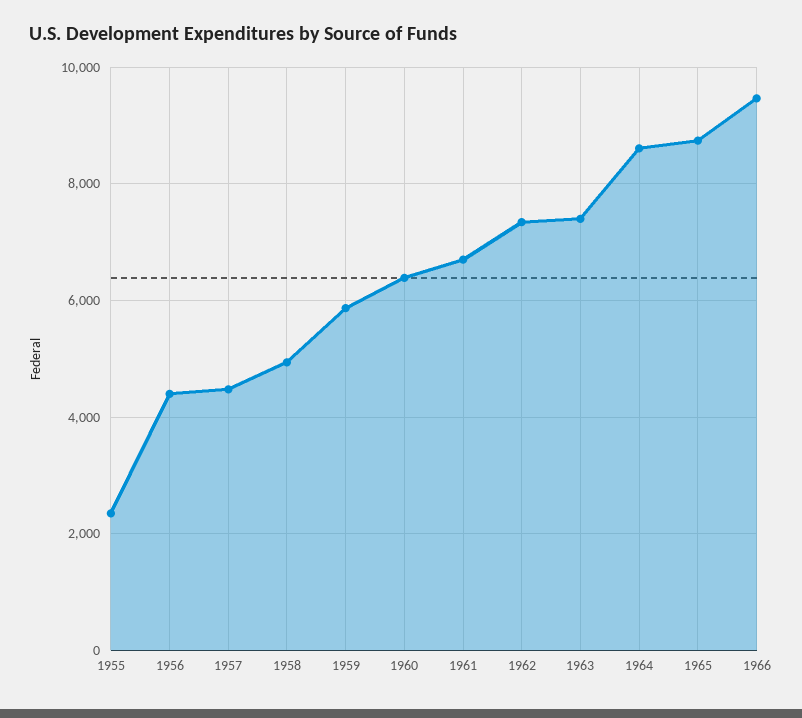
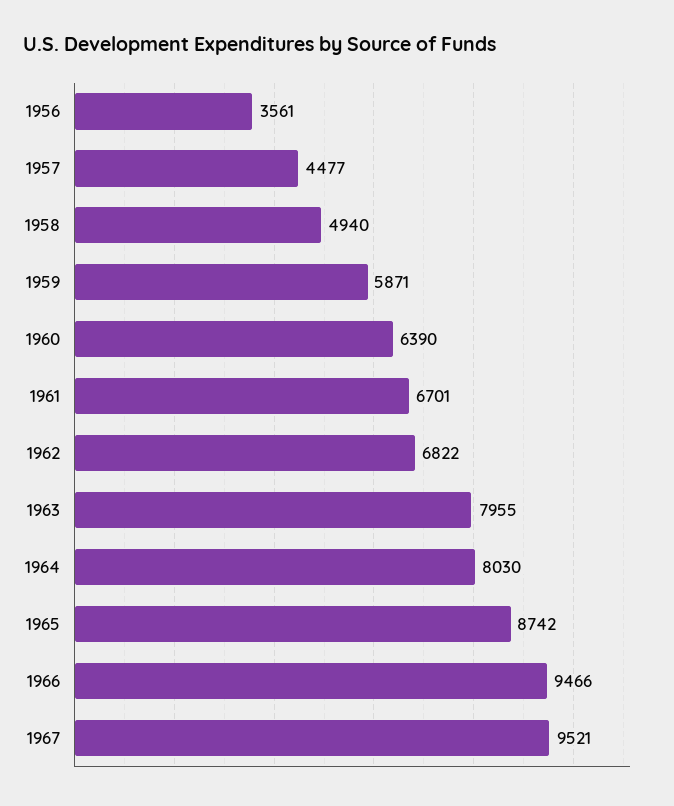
1955: 2400 -> none
1956: 4400 -> 3561
1962: 7400 -> 6822
1963: 7400 -> 7955
1964: 8600 -> 8030
1967: none -> 9521

